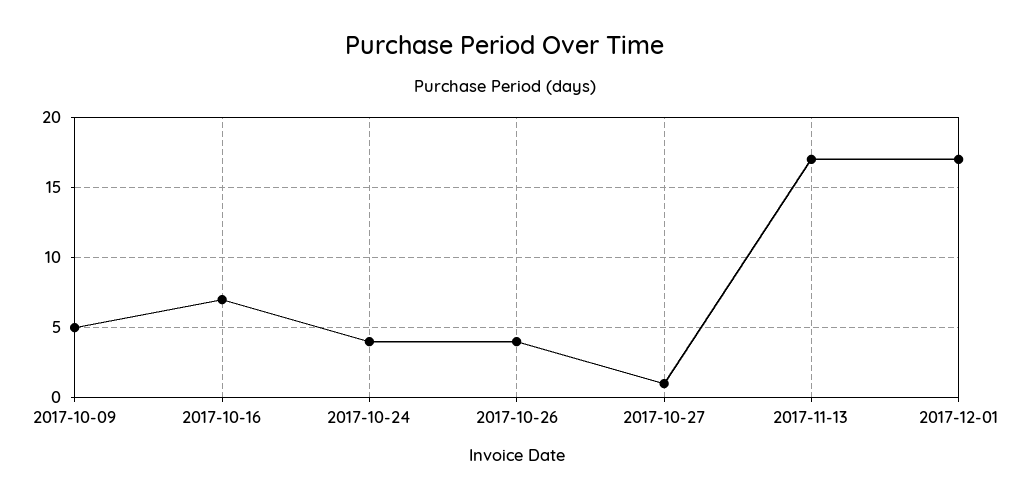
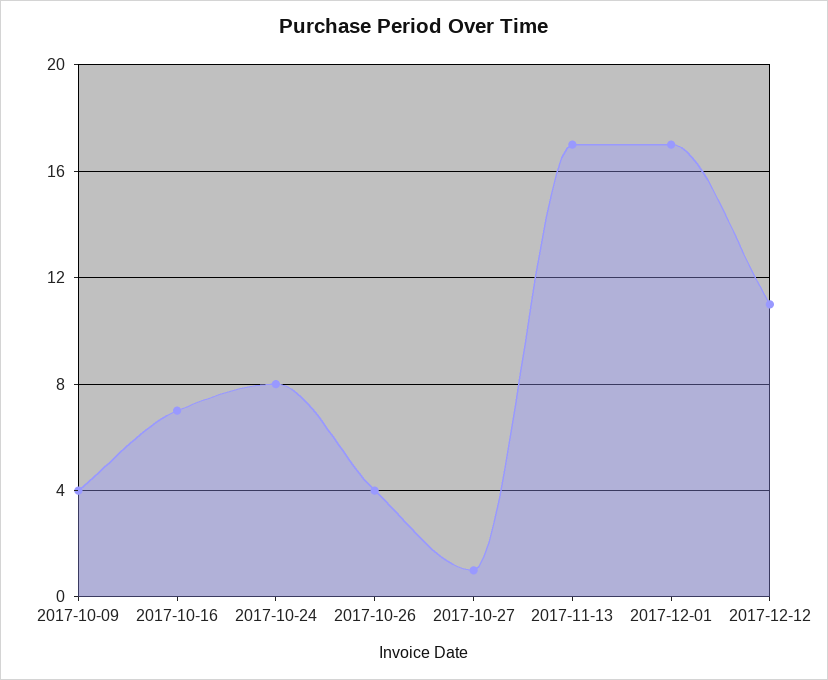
2017-10-09: 5 -> 4
2017-10-24: 4 -> 8
2017-12-12: none -> 11

